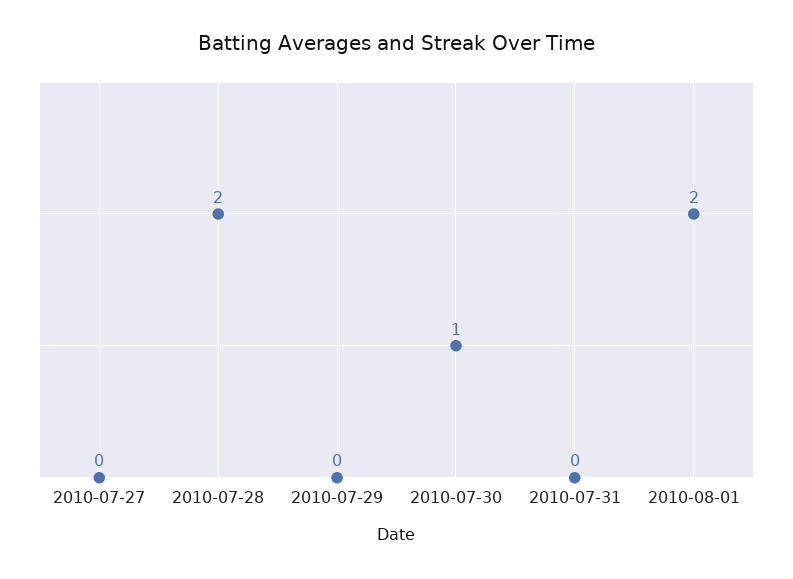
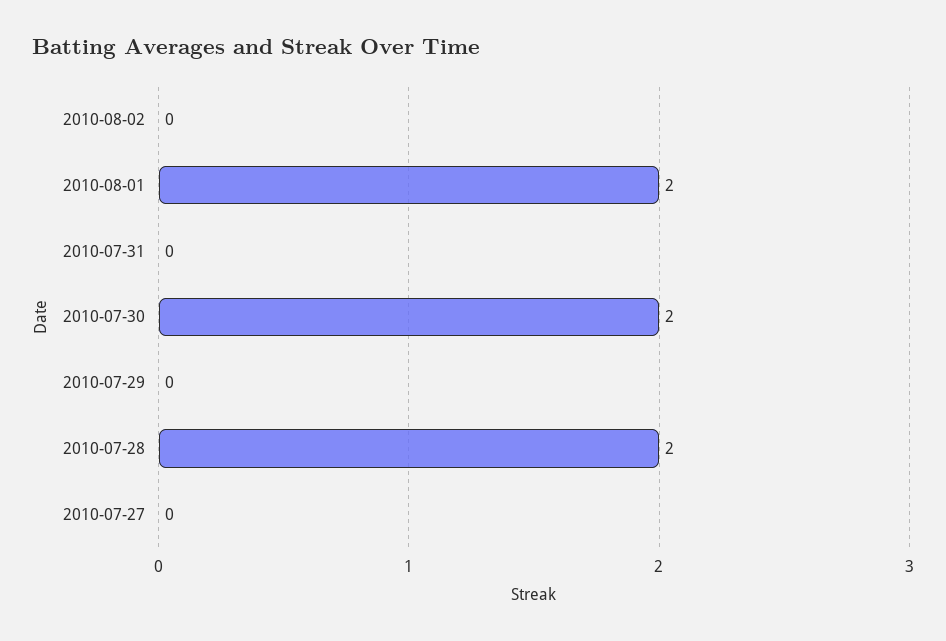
2010-07-30: 1 -> 2
2010-08-02: none -> 0

